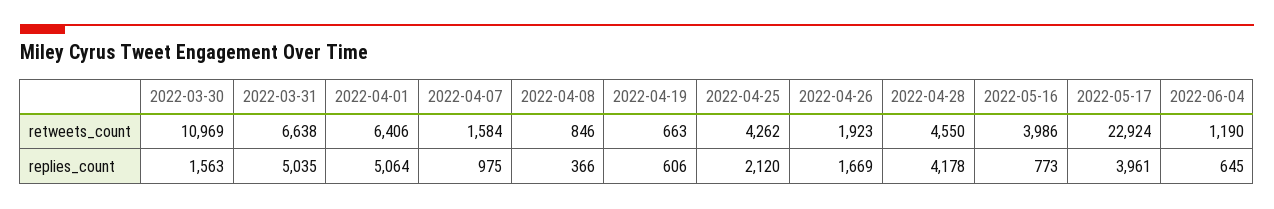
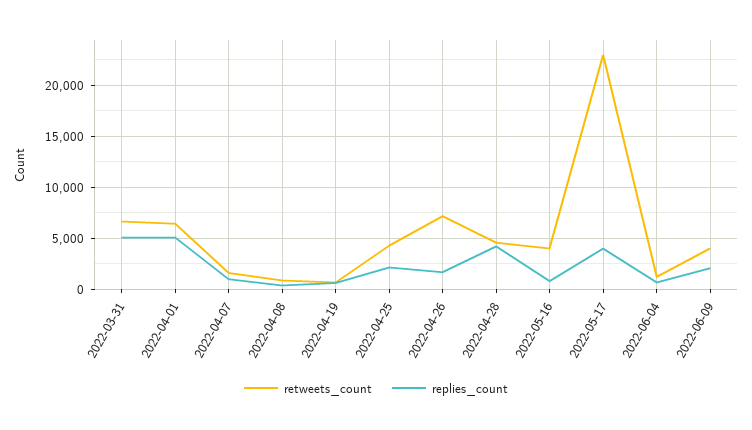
retweets_count, 2022-03-30: 10969 -> none
retweets_count, 2022-04-26: 1923 -> 7000
replies_count, 2022-03-30: 1563 -> none
retweets_count, 2022-06-09: none -> 4000
replies_count, 2022-06-09: none -> 2000

